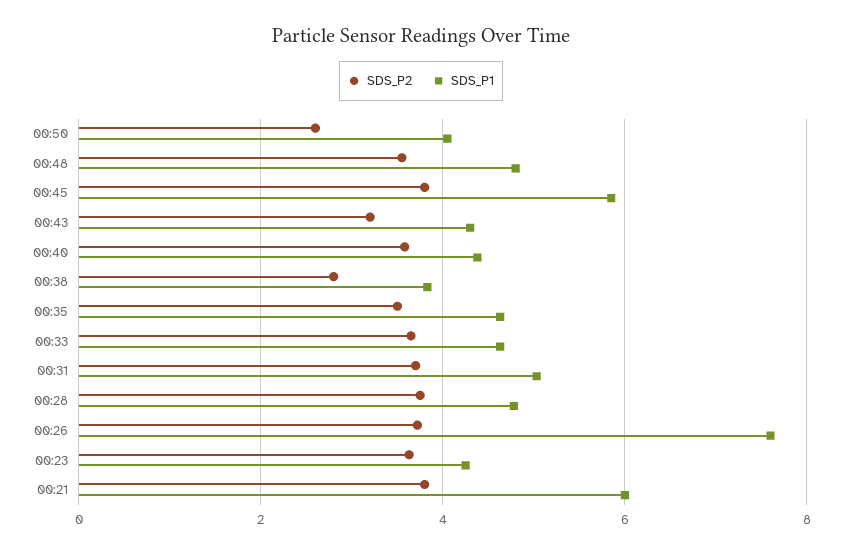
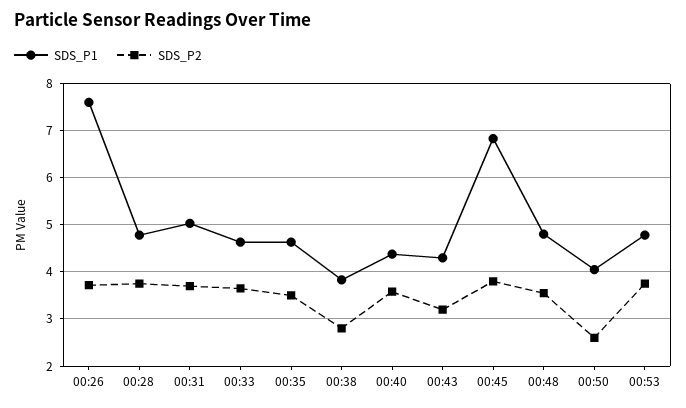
SDS_P1, 00:45: 5.8 -> 6.8
SDS_P2, 00:23: 3.6 -> none
SDS_P1, 00:23: 4.2 -> none
SDS_P2, 00:21: 3.8 -> none
SDS_P1, 00:21: 6 -> none
SDS_P1, 00:53: none -> 4.8
SDS_P2, 00:53: none -> 3.8

